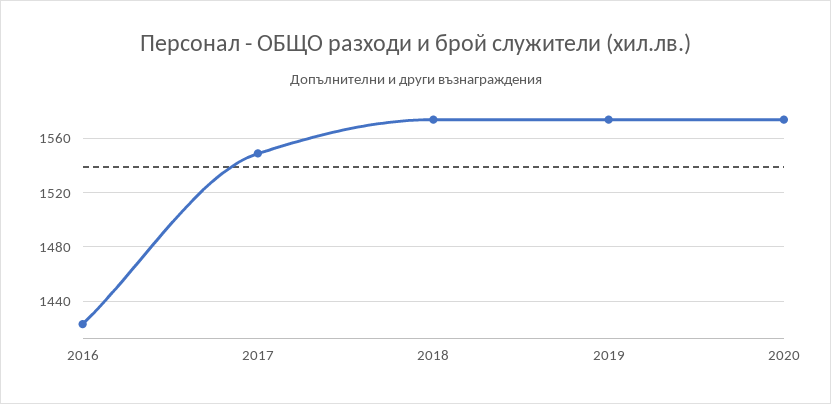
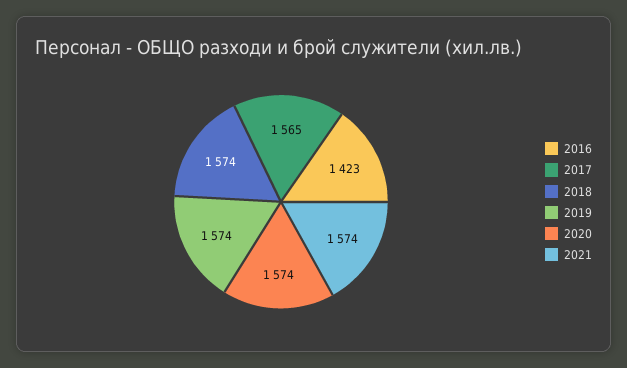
2017: 1550 -> 1565
2021: none -> 1574

